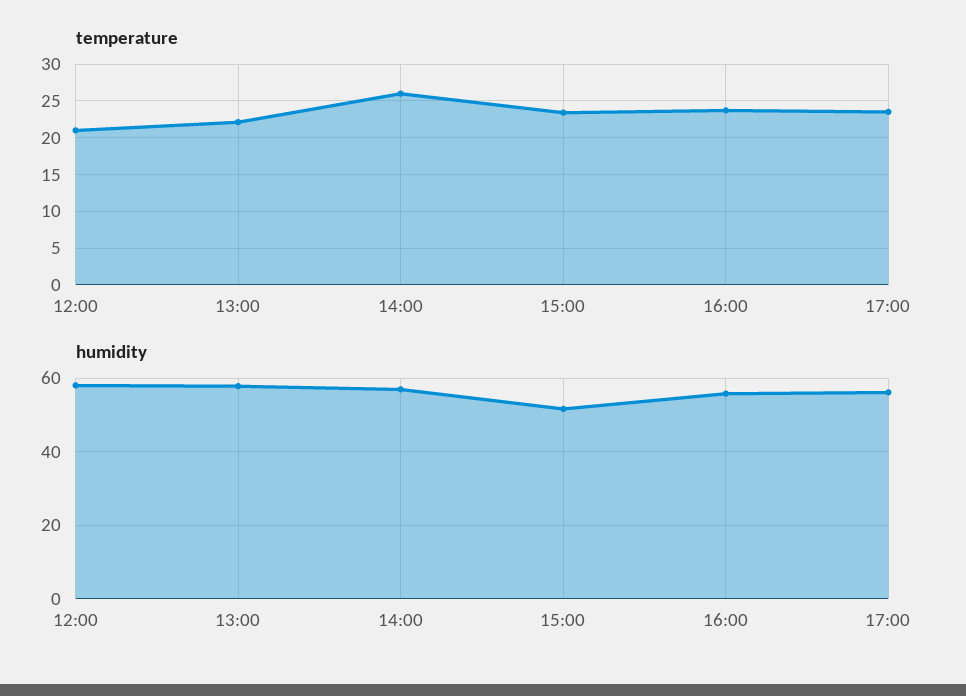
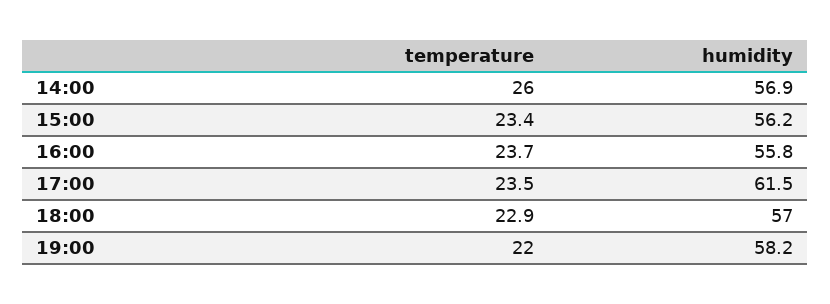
temperature, 12:00: 21 -> none
temperature, 13:00: 22 -> none
humidity, 12:00: 58 -> none
humidity, 13:00: 58 -> none
humidity, 15:00: 52 -> 56.2
humidity, 17:00: 56 -> 61.5
temperature, 18:00: none -> 22.9
humidity, 18:00: none -> 57
temperature, 19:00: none -> 22
humidity, 19:00: none -> 58.2

